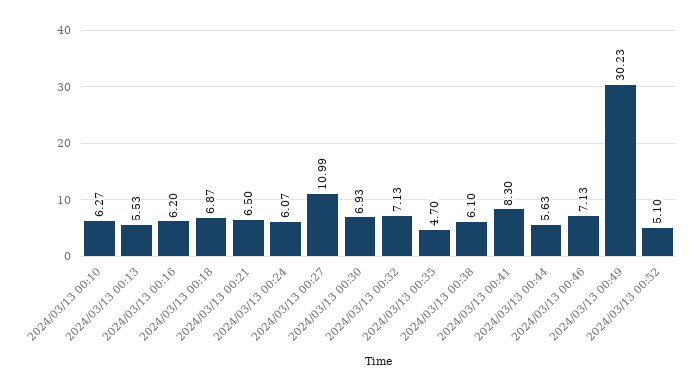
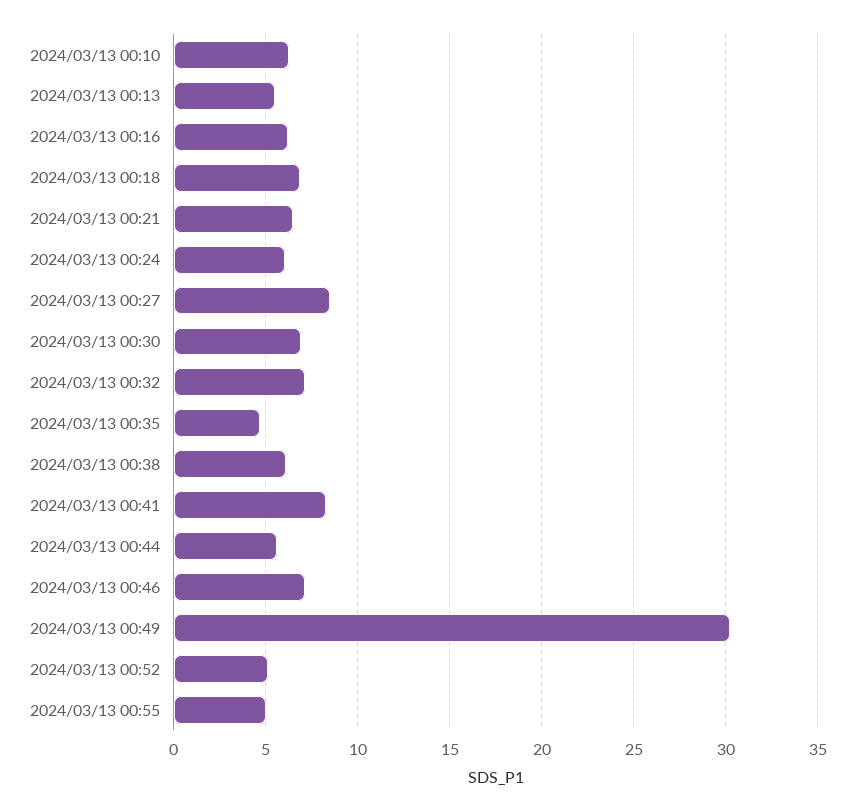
2024/03/13 00:27: 10.99 -> 8.5
2024/03/13 00:55: none -> 5

